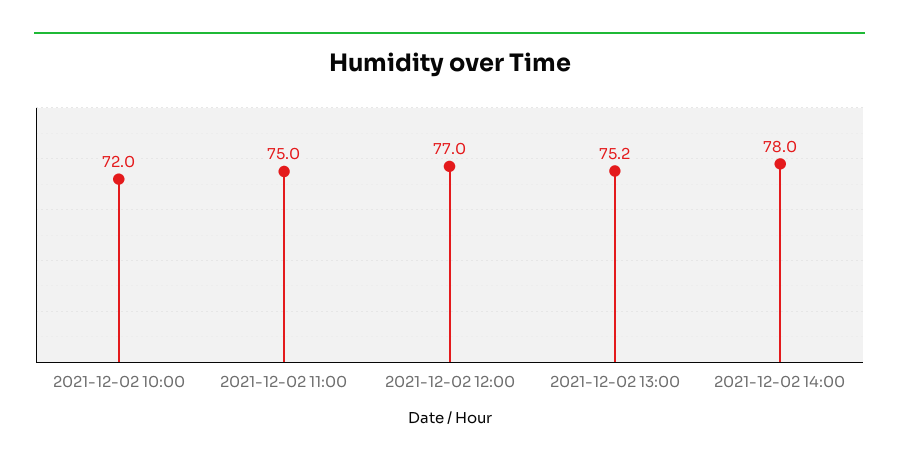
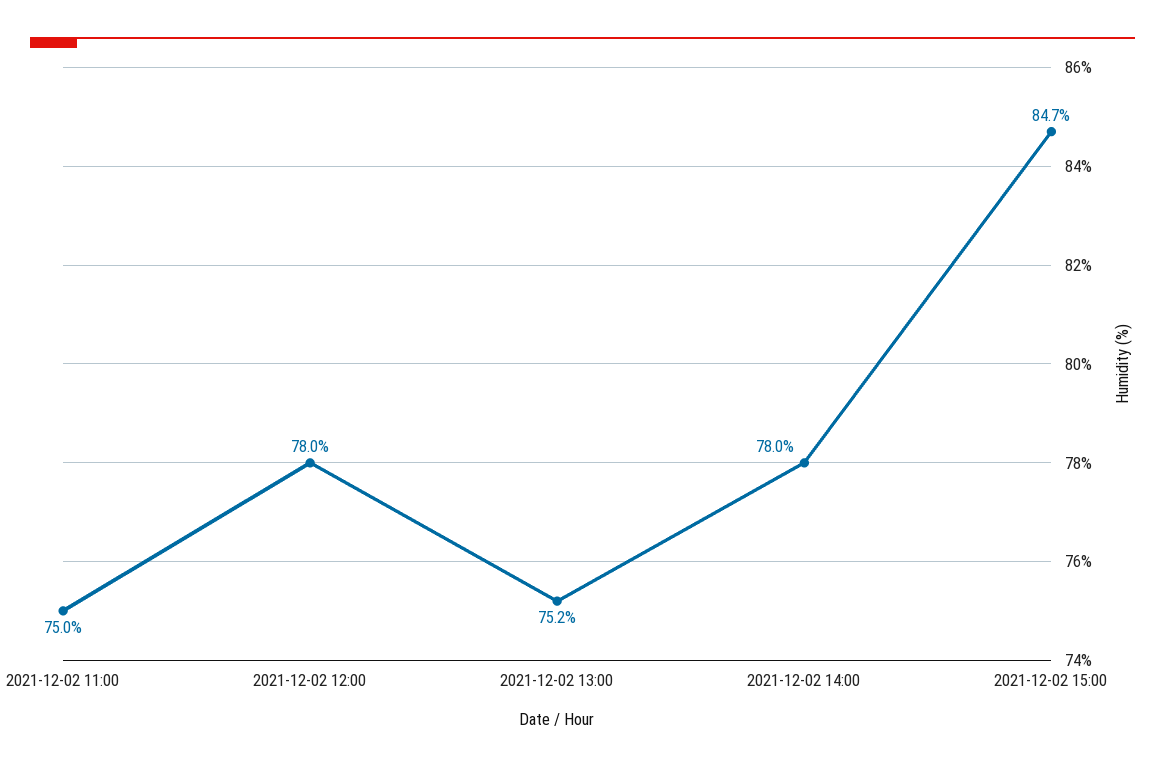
2021-12-02 10:00: 72 -> none
2021-12-02 12:00: 77 -> 78
2021-12-02 15:00: none -> 84.7

